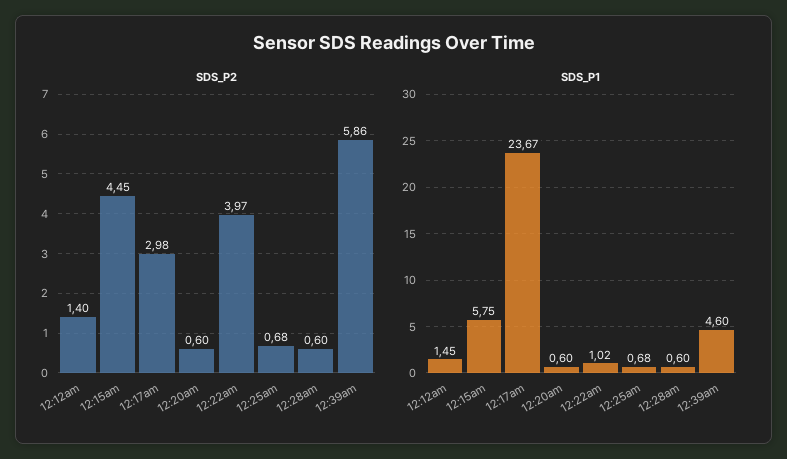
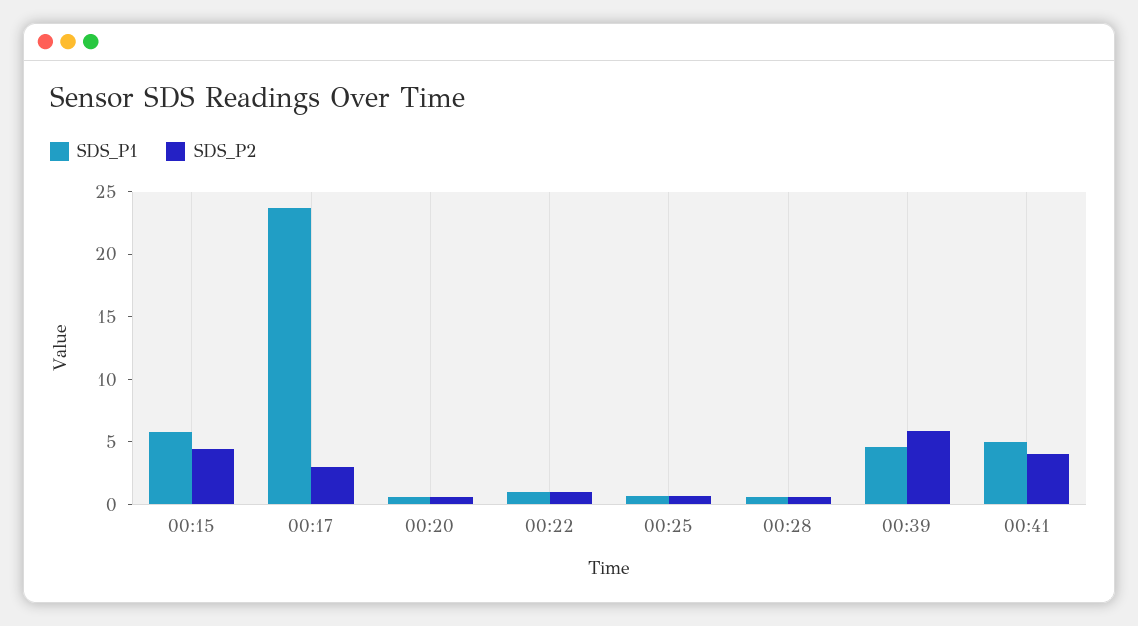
SDS_P2, 12:12am: 1.4 -> none
SDS_P2, 12:22am: 3.97 -> 1
SDS_P1, 12:12am: 1.45 -> none
SDS_P1, 00:41: none -> 5
SDS_P2, 00:41: none -> 4

